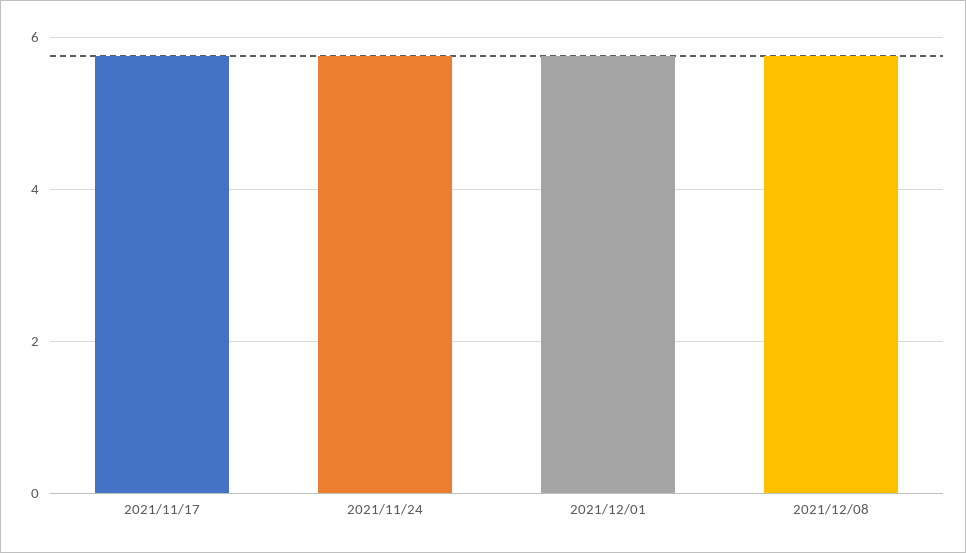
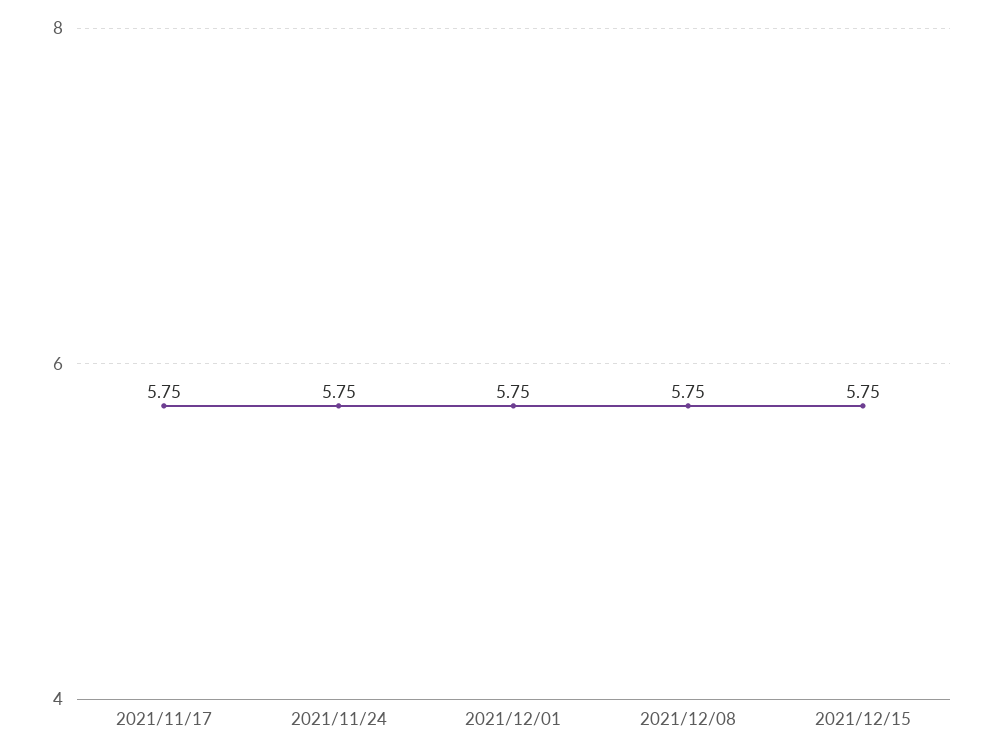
2021/12/15: none -> 5.75

